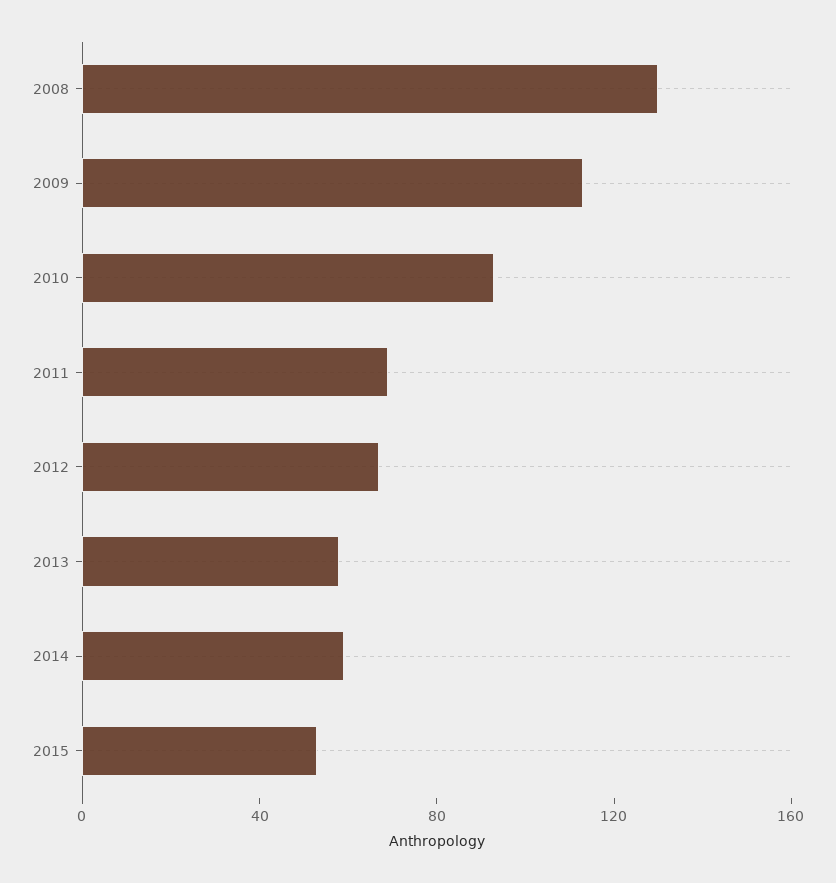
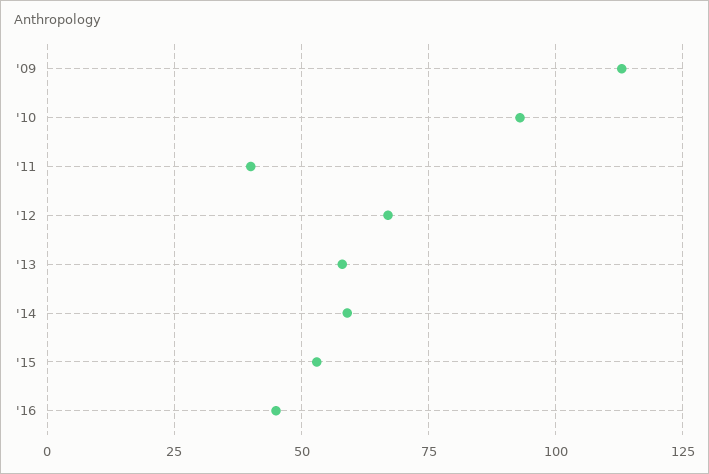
2008: 130 -> none
2011: 70 -> 40
'16: none -> 45

